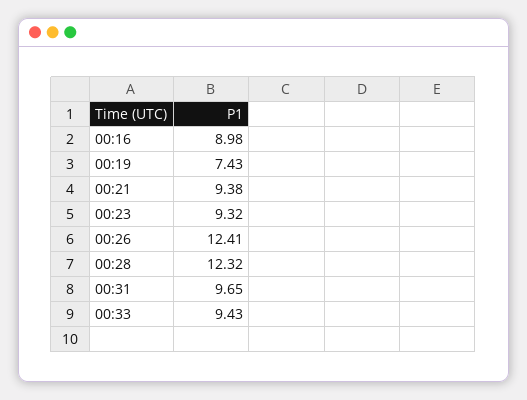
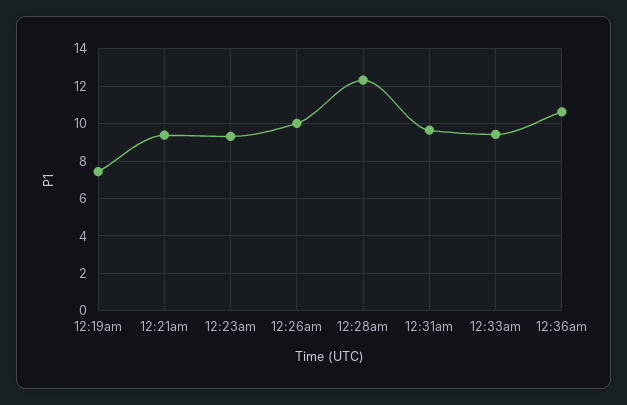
00:16: 8.98 -> none
00:26: 12.41 -> 10
12:36am: none -> 10.5

